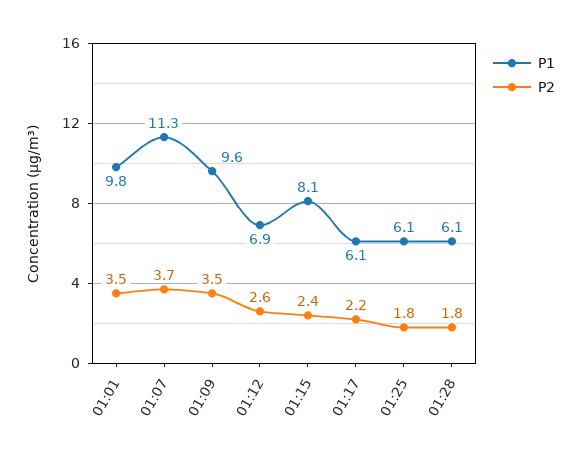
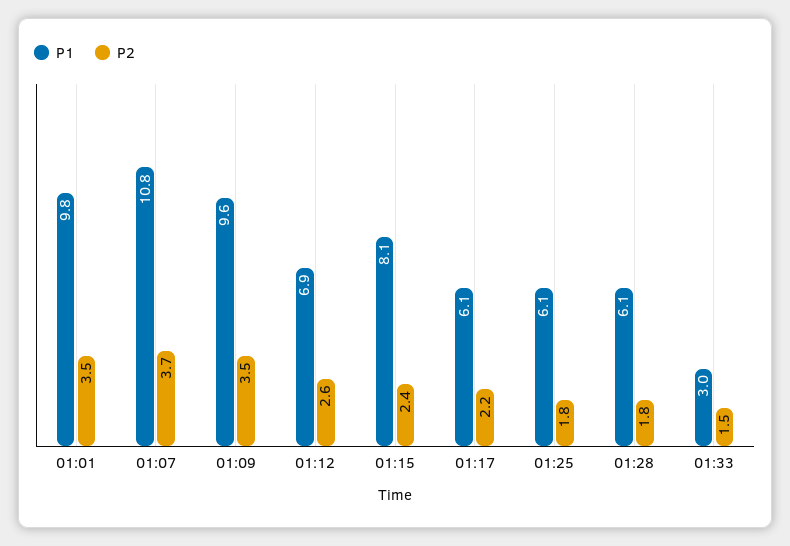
P1, 01:07: 11.3 -> 10.8
P1, 01:33: none -> 3
P2, 01:33: none -> 1.5

